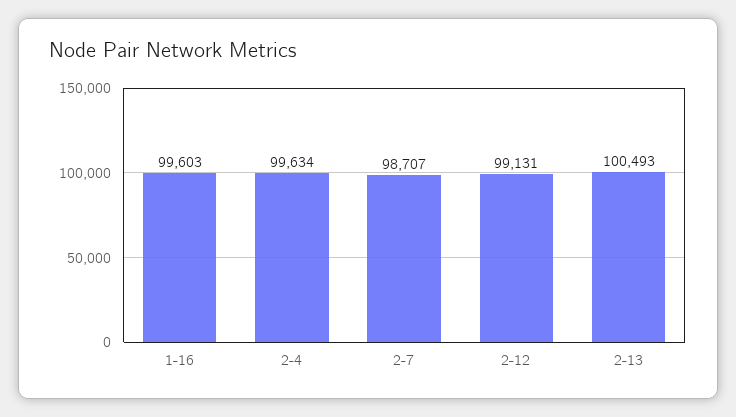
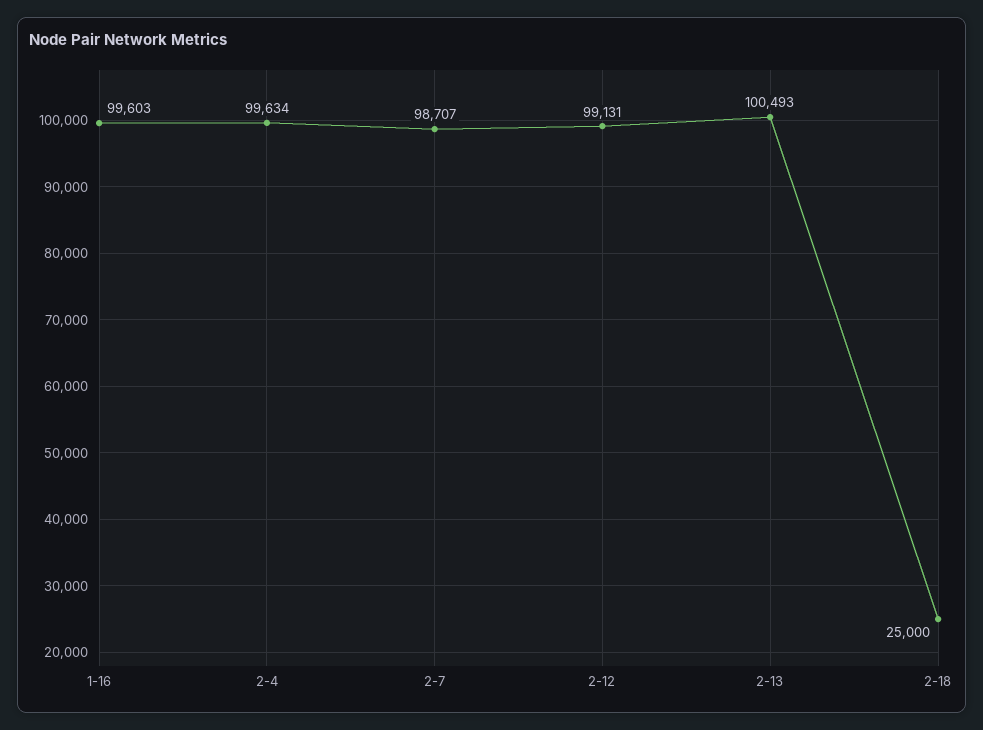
2-18: none -> 25000

